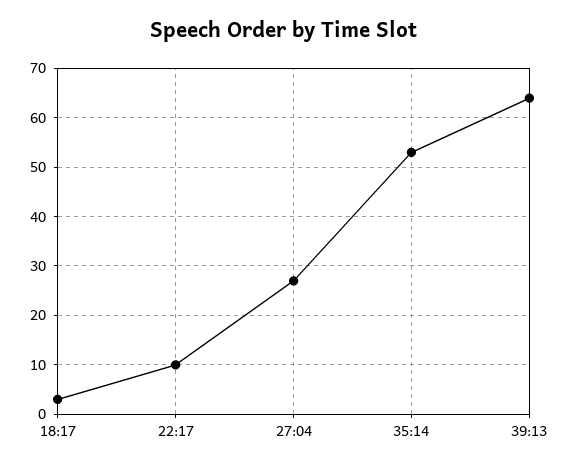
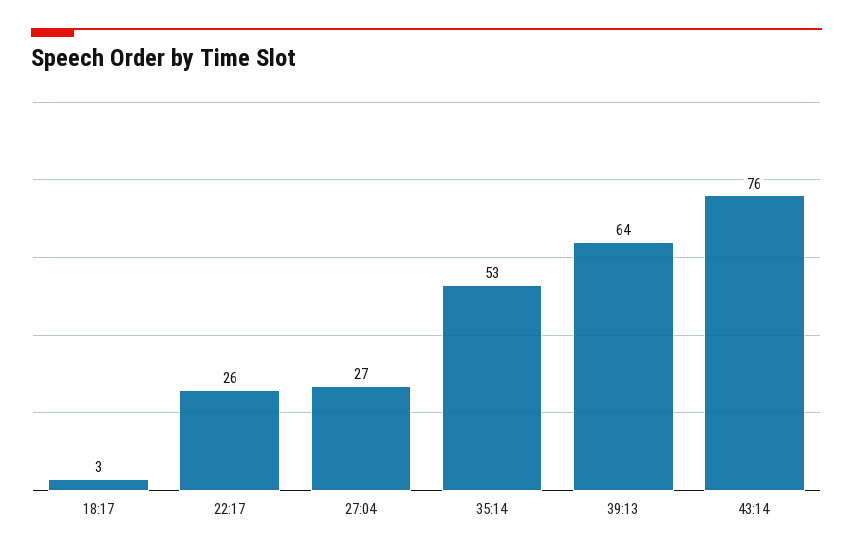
22:17: 10 -> 26
43:14: none -> 76

